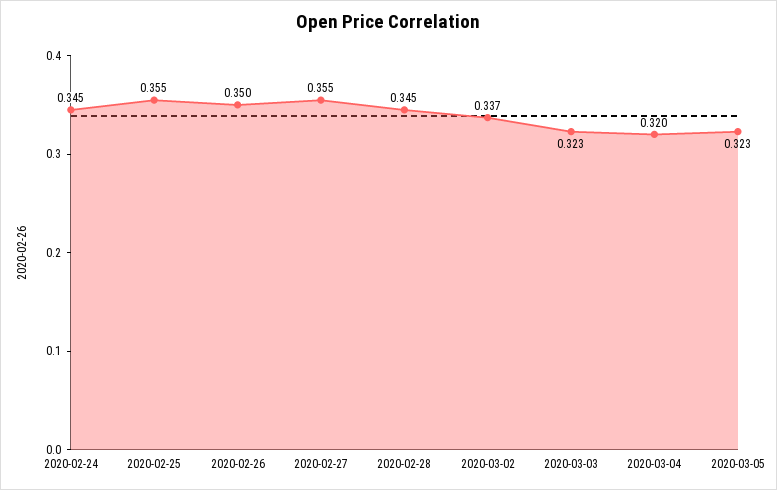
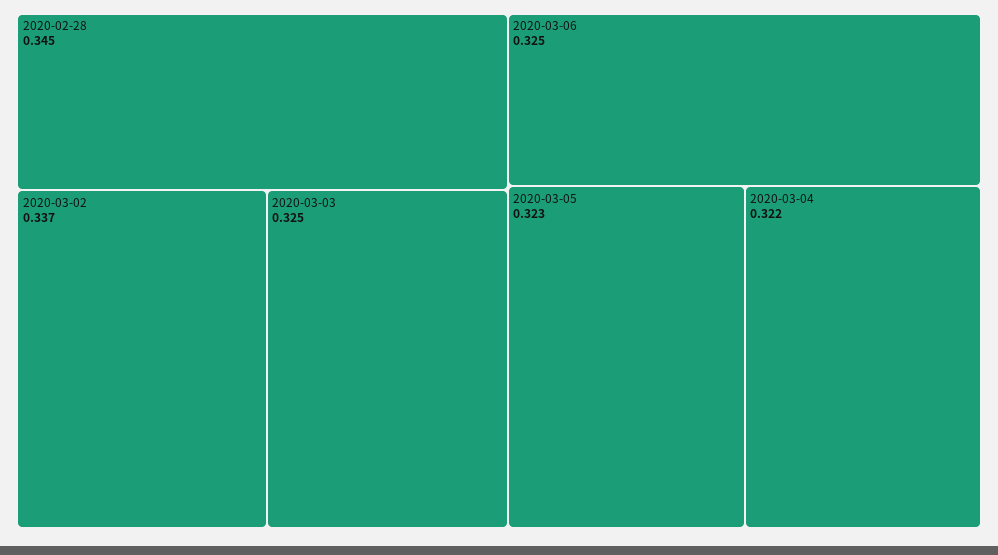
2020-02-24: 0.345 -> none
2020-02-25: 0.355 -> none
2020-02-26: 0.35 -> none
2020-02-27: 0.355 -> none
2020-03-03: 0.323 -> 0.325
2020-03-04: 0.32 -> 0.322
2020-03-06: none -> 0.325

